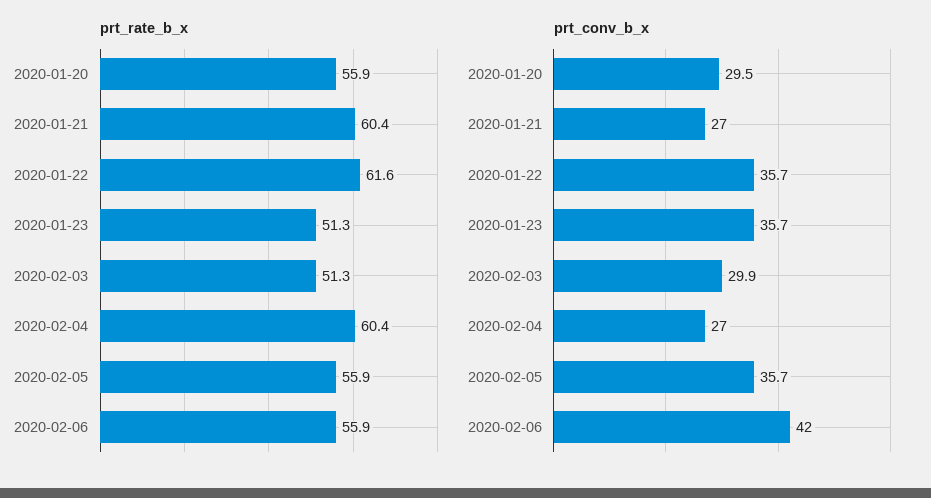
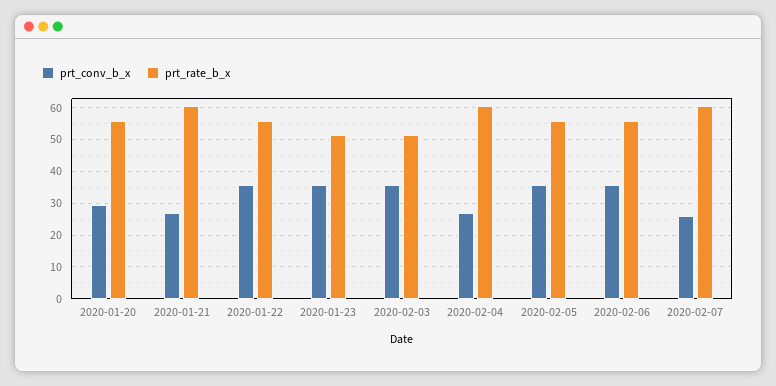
prt_rate_b_x, 2020-01-22: 61.6 -> 56
prt_conv_b_x, 2020-02-03: 29.9 -> 36
prt_conv_b_x, 2020-02-06: 42 -> 36
prt_conv_b_x, 2020-02-07: none -> 26
prt_rate_b_x, 2020-02-07: none -> 60

